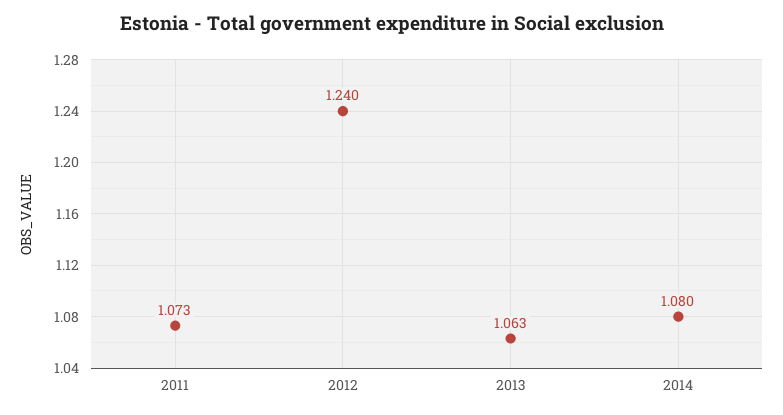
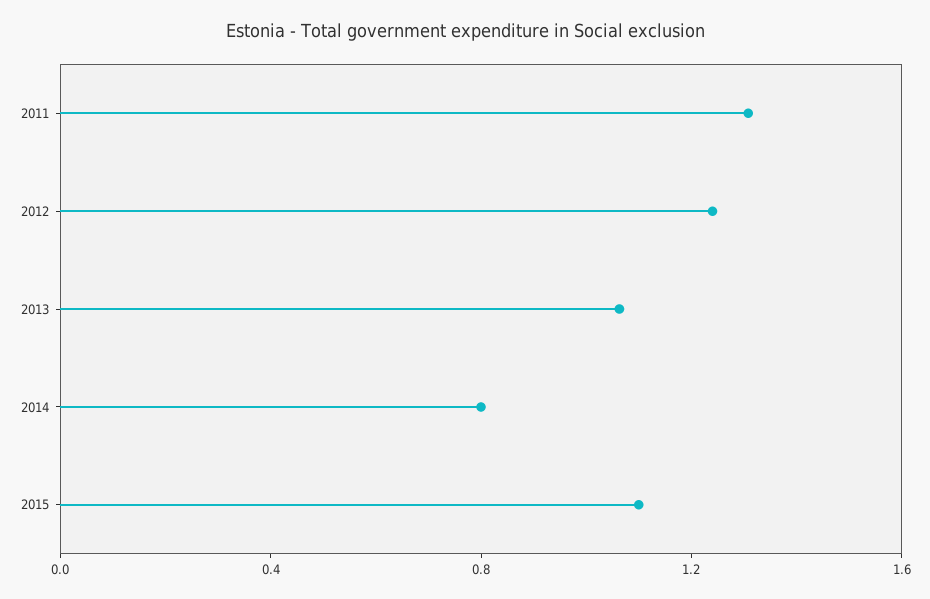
2011: 1.073 -> 1.3
2014: 1.08 -> 0.8
2015: none -> 1.1

